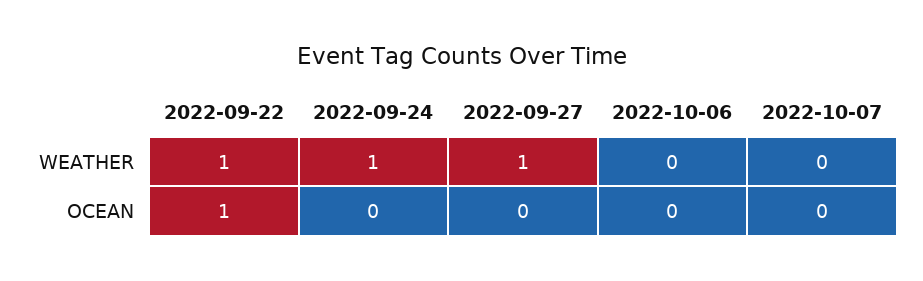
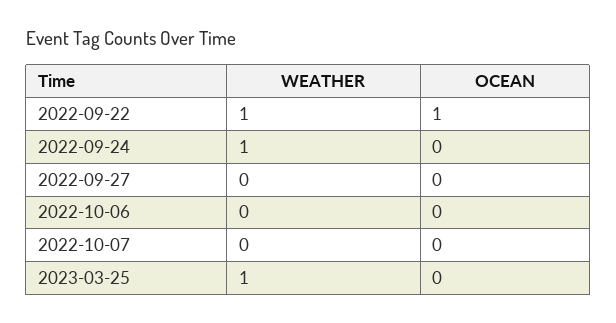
2022-09-27, WEATHER: 1 -> 0
2023-03-25, WEATHER: none -> 1
2023-03-25, OCEAN: none -> 0

